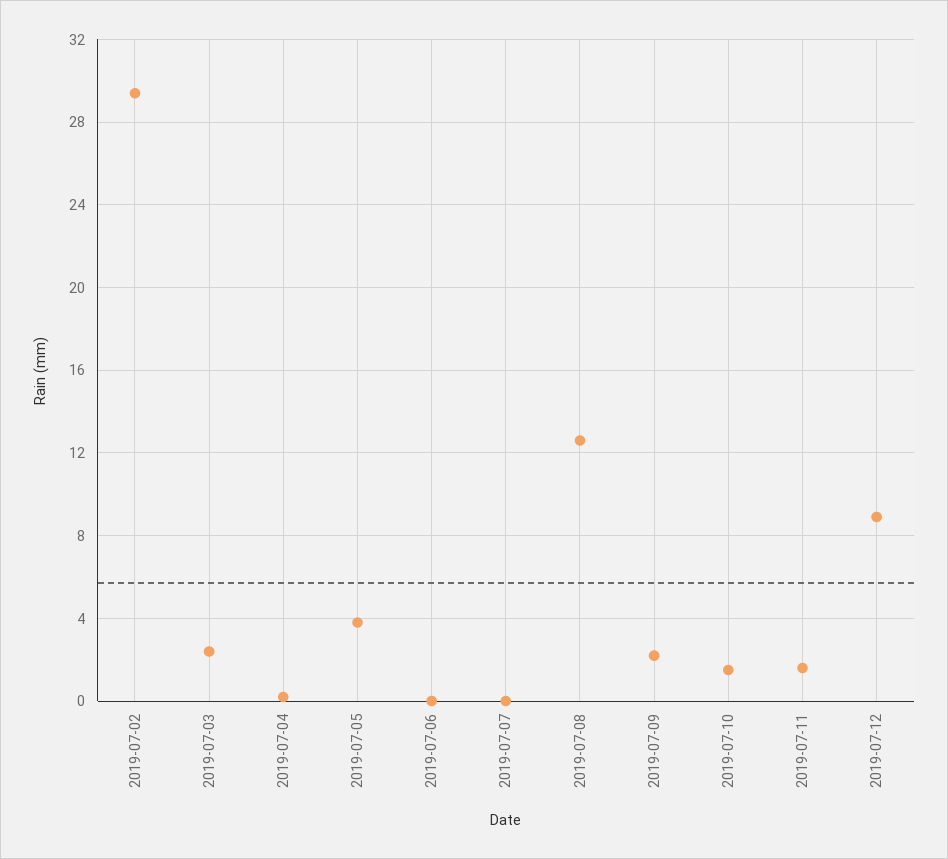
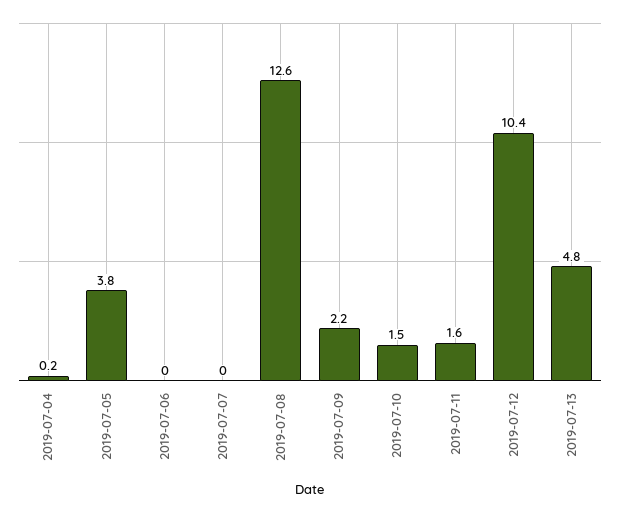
2019-07-02: 29.5 -> none
2019-07-03: 2.5 -> none
2019-07-12: 9 -> 10.4
2019-07-13: none -> 4.8

